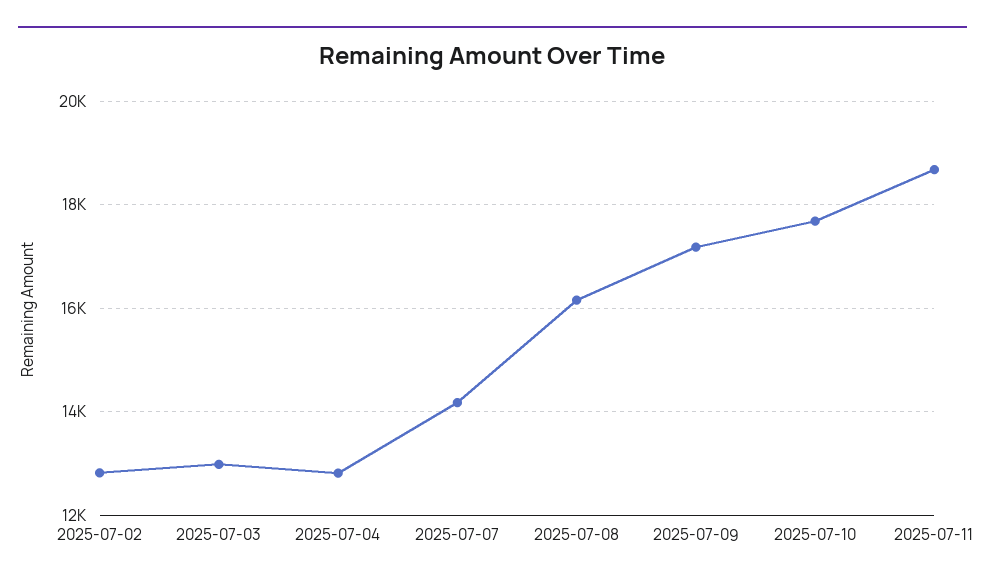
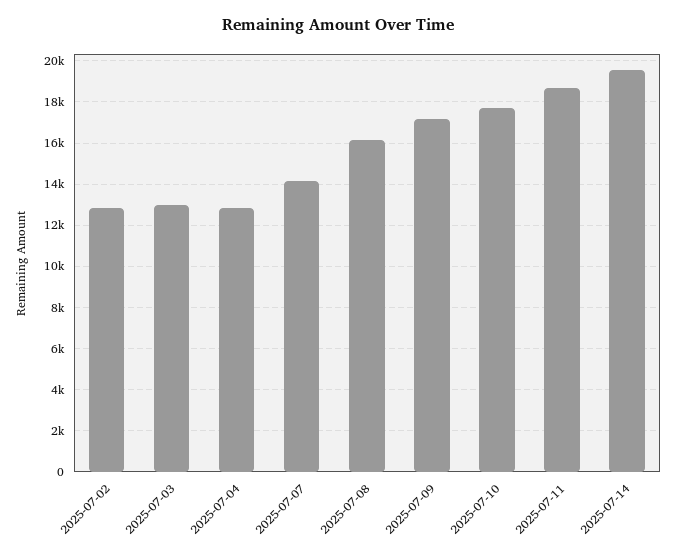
2025-07-14: none -> 19500

